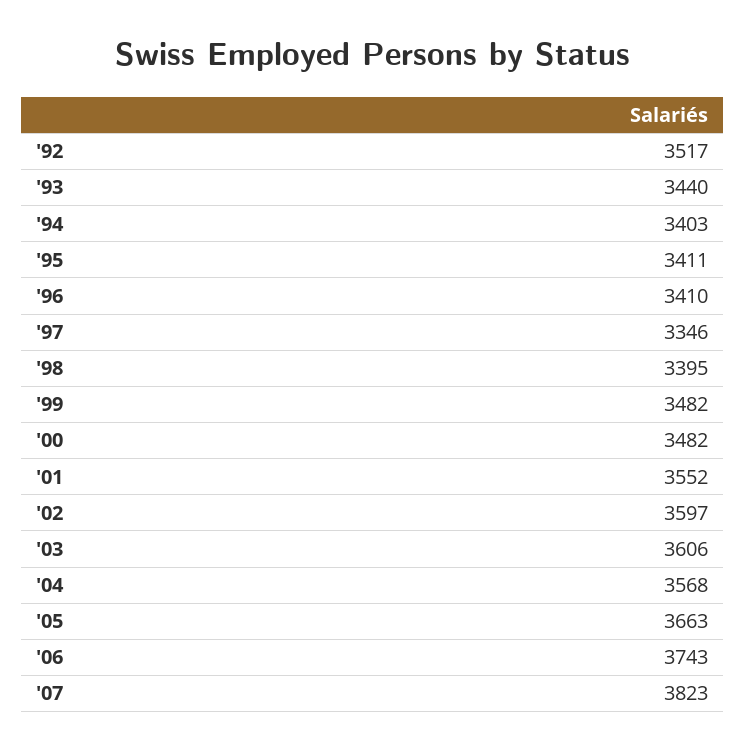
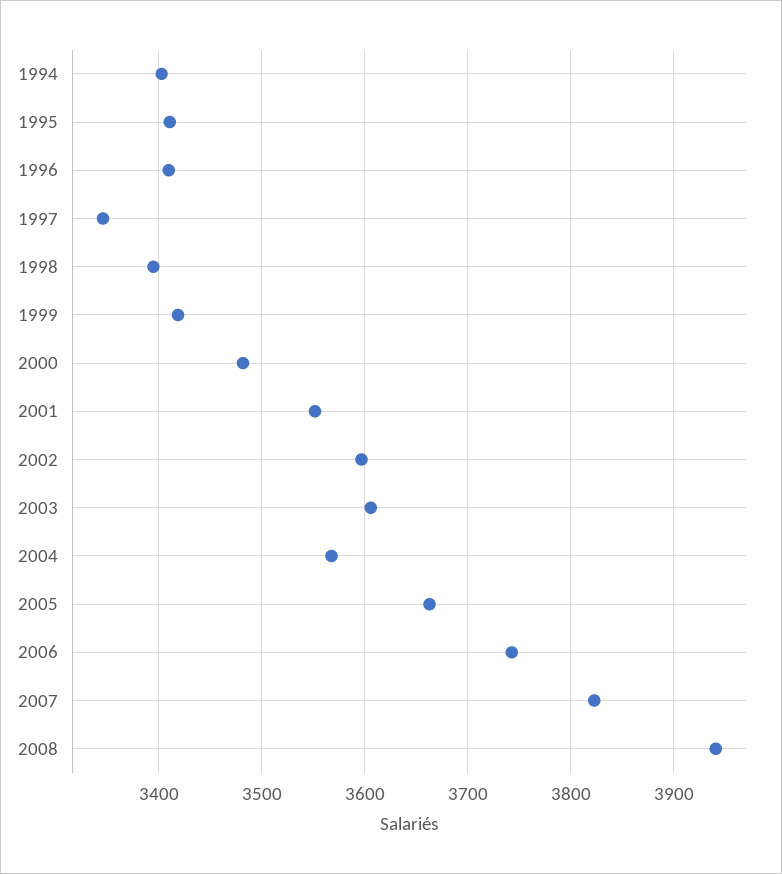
'92: 3517 -> none
'93: 3440 -> none
'99: 3482 -> 3420
2008: none -> 3940

